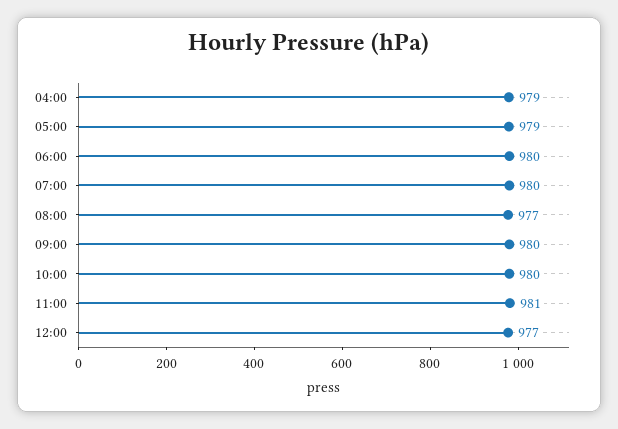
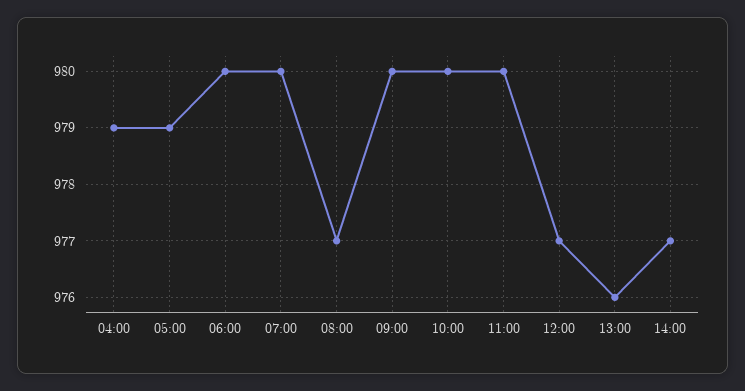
11:00: 981 -> 980
13:00: none -> 976
14:00: none -> 977

